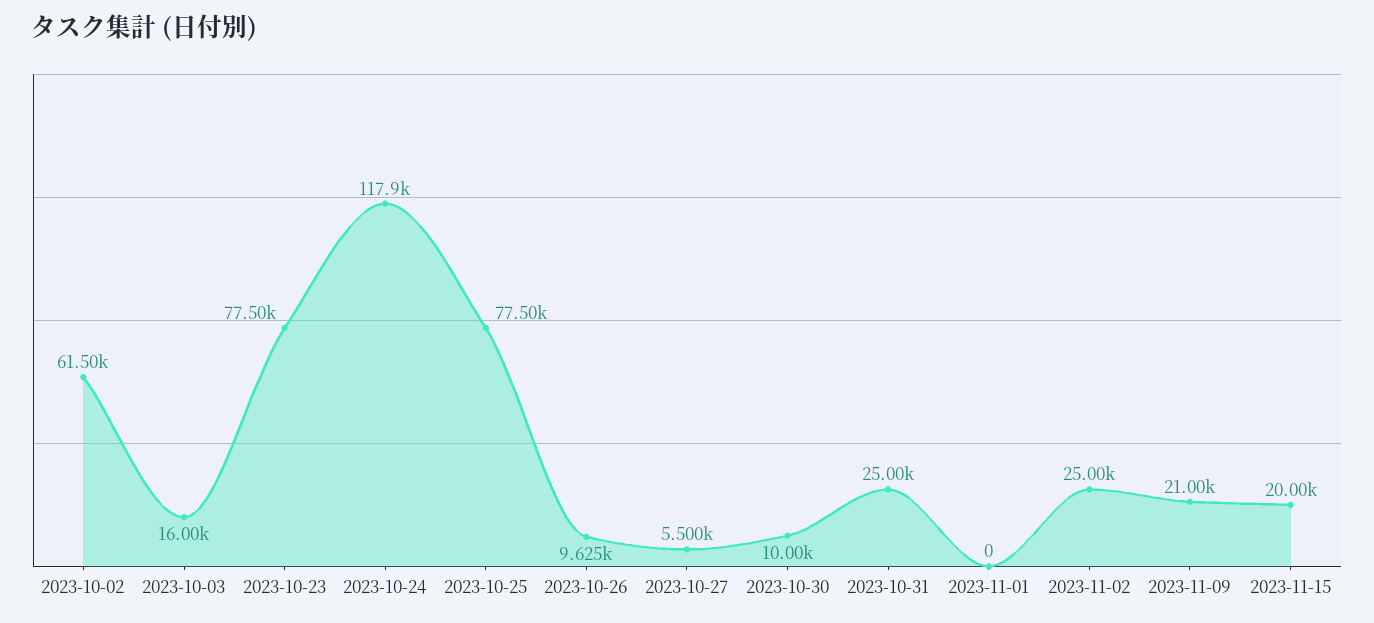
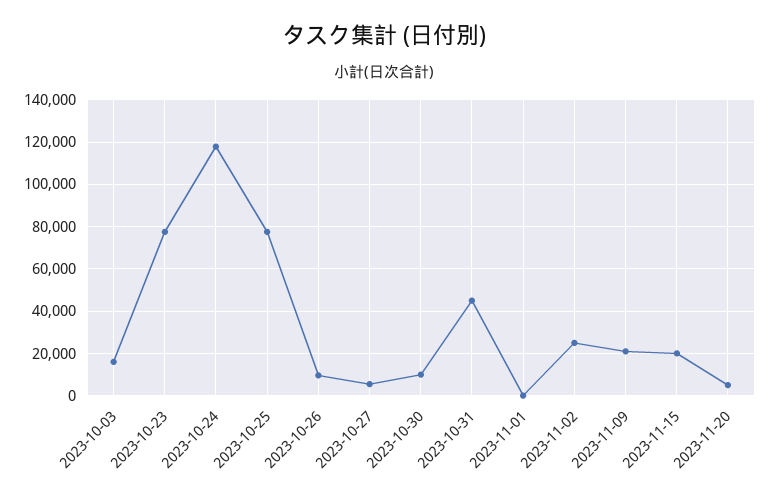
2023-10-02: 61500 -> none
2023-10-31: 25000 -> 45000
2023-11-20: none -> 5000

